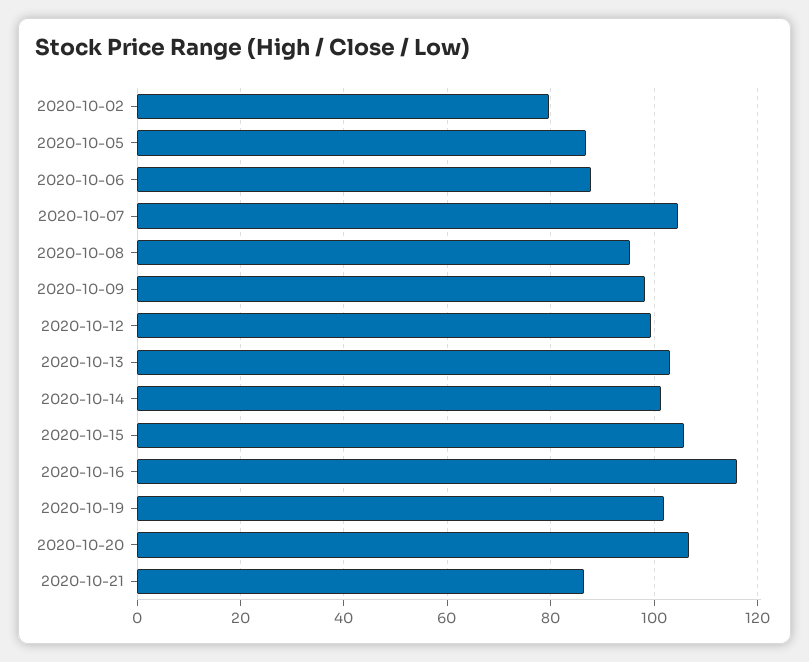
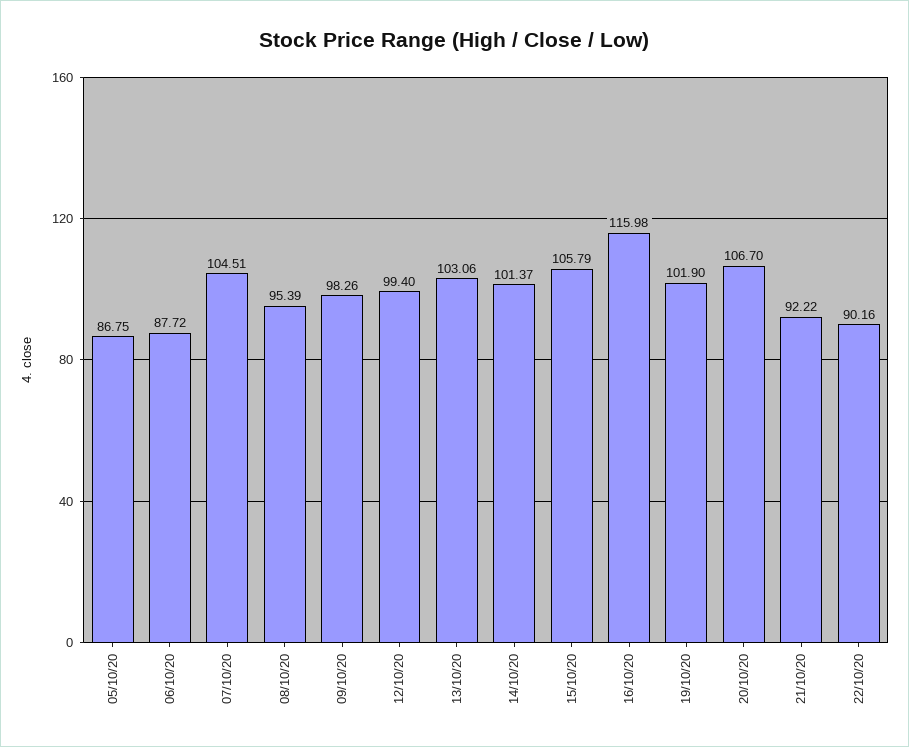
2020-10-02: 80 -> none
2020-10-21: 86 -> 92.22
22/10/20: none -> 90.16

